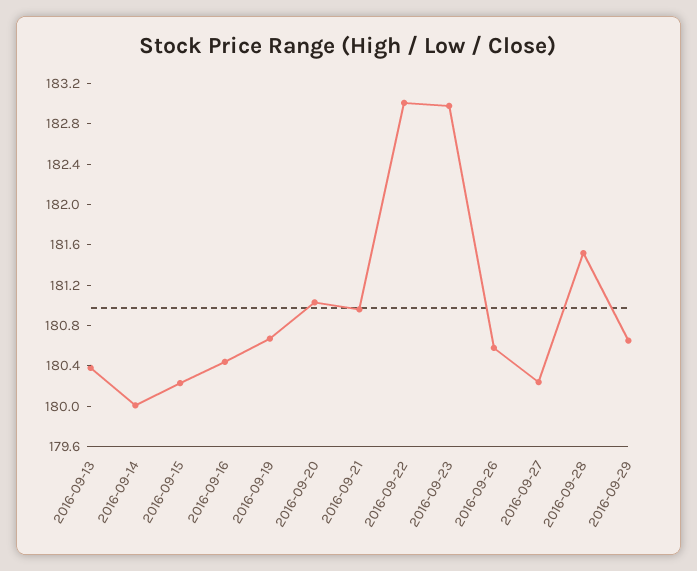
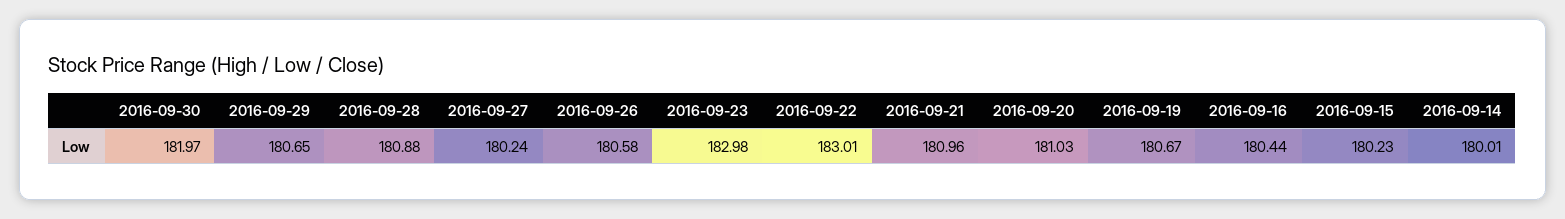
2016-09-13: 180.4 -> none
2016-09-28: 181.5 -> 180.88
2016-09-30: none -> 181.97

